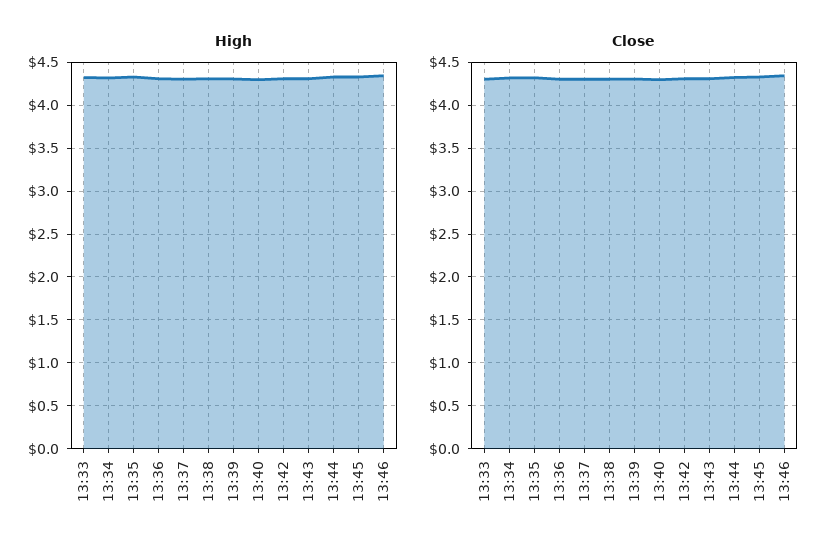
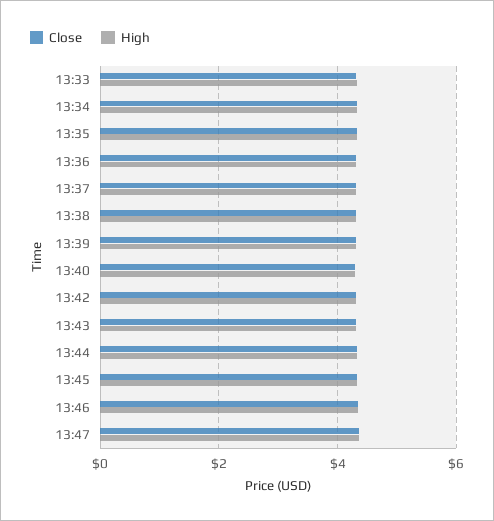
Close, 13:47: none -> 4.4
High, 13:47: none -> 4.4

